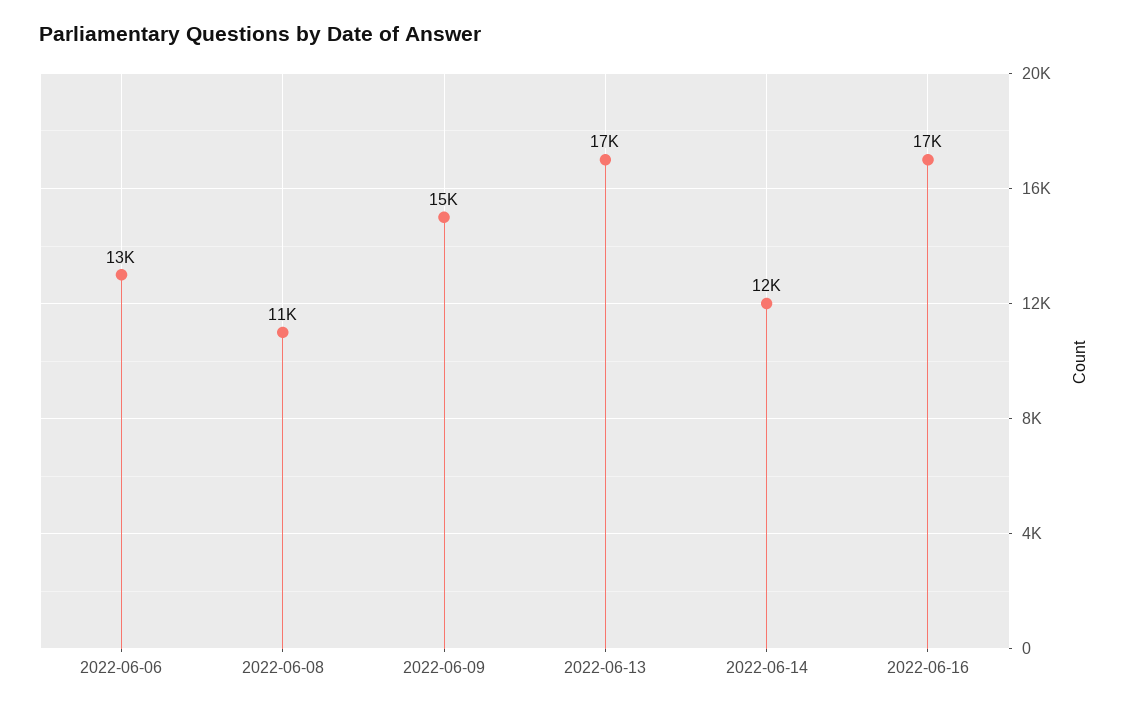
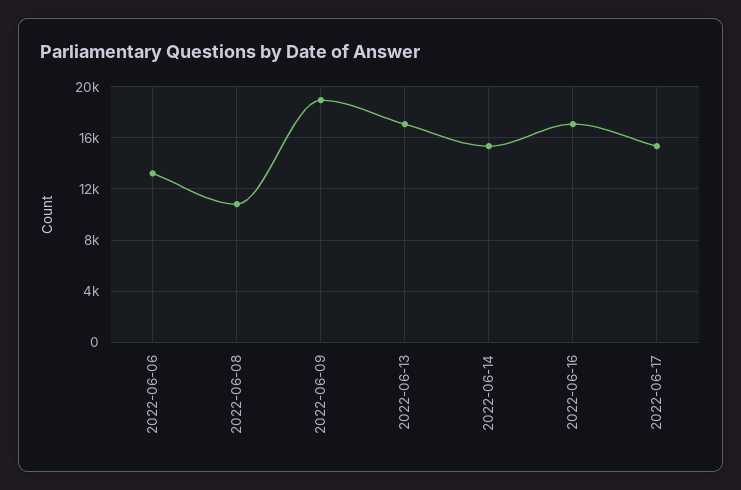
2022-06-09: 15000 -> 19000
2022-06-14: 12000 -> 15500
2022-06-17: none -> 15500

